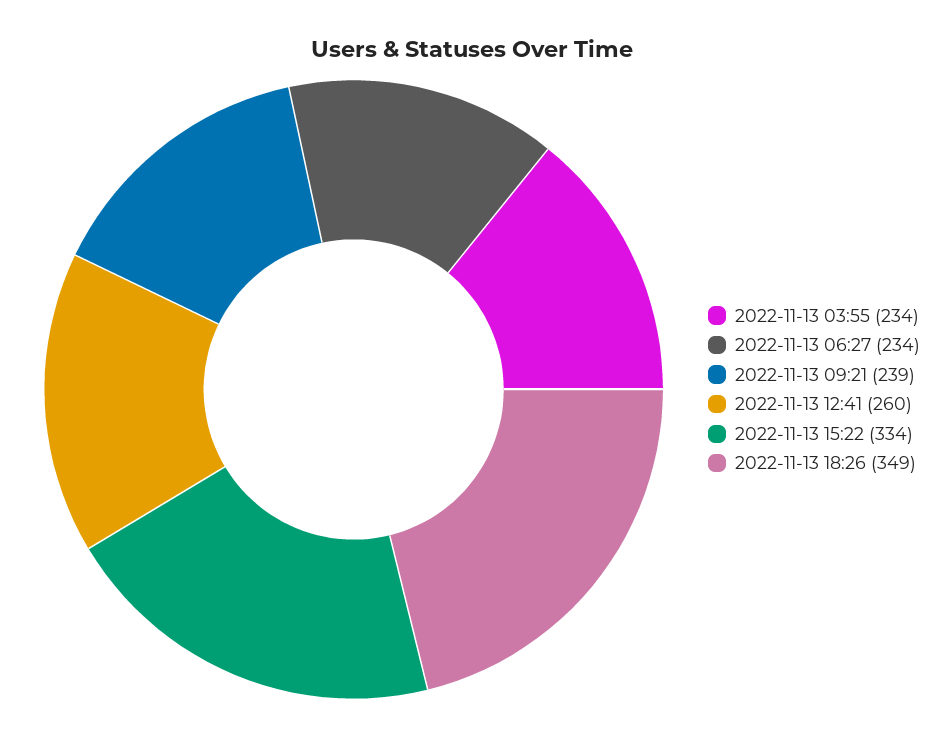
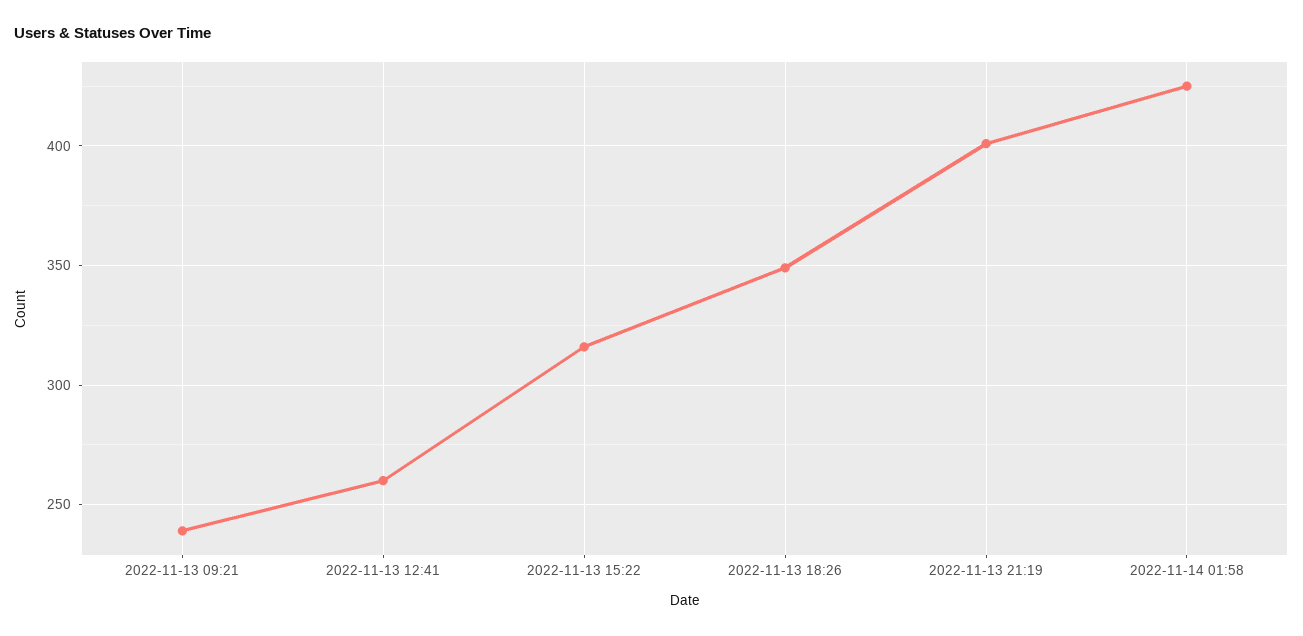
2022-11-13 03:55: 234 -> none
2022-11-13 06:27: 234 -> none
2022-11-13 15:22: 334 -> 315
2022-11-13 21:19: none -> 400
2022-11-14 01:58: none -> 425

